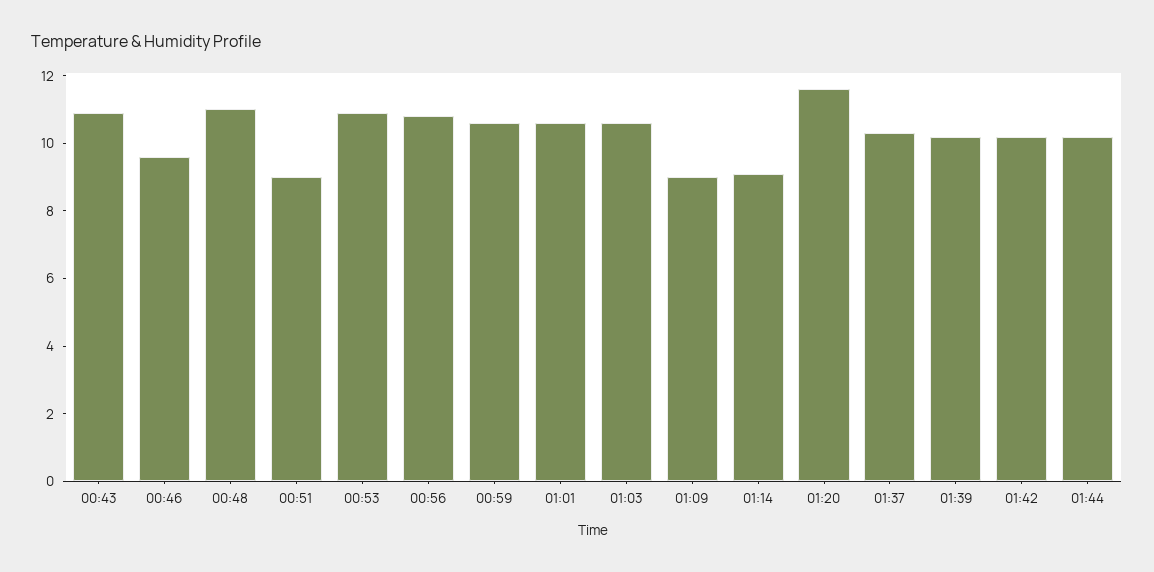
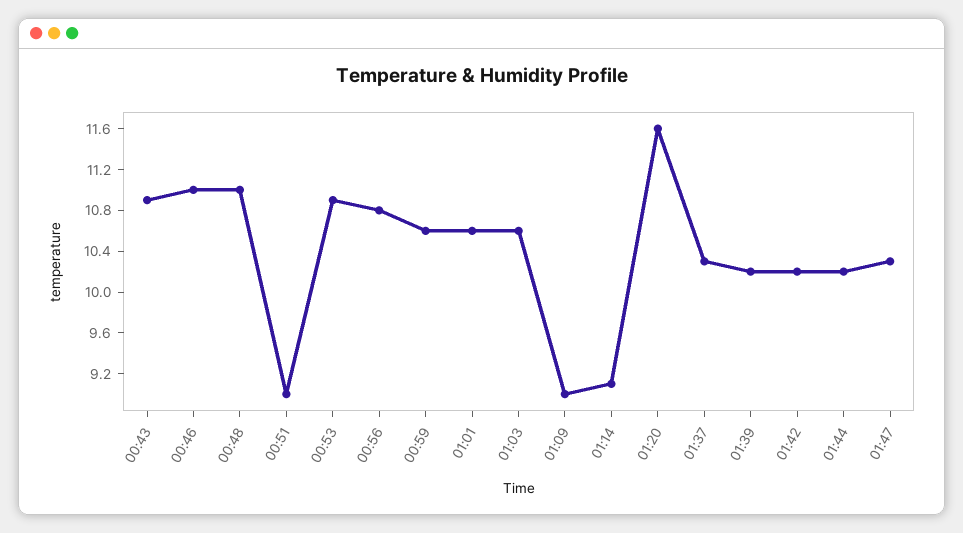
00:46: 9.5 -> 11
01:47: none -> 10.3

